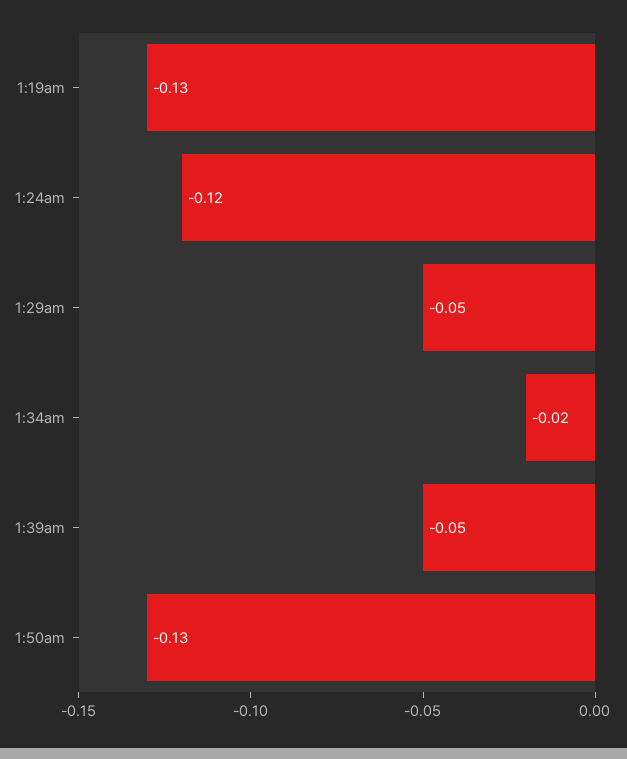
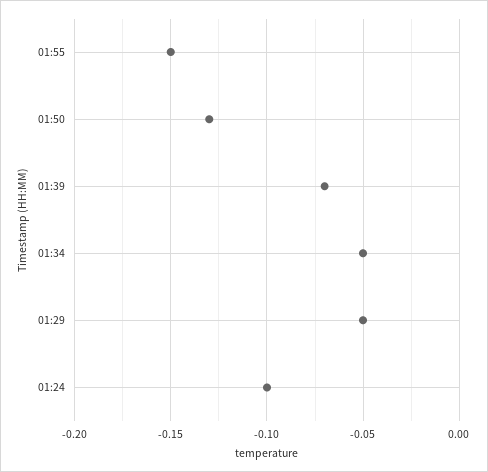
1:19am: -0.13 -> none
1:24am: -0.12 -> -0.1
1:34am: -0.02 -> -0.05
1:39am: -0.05 -> -0.07
01:55: none -> -0.15

